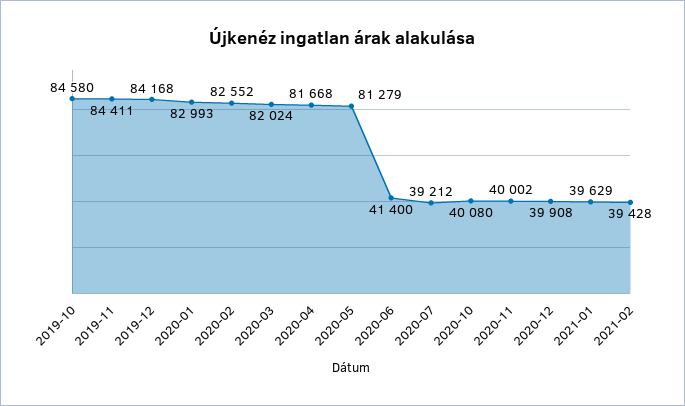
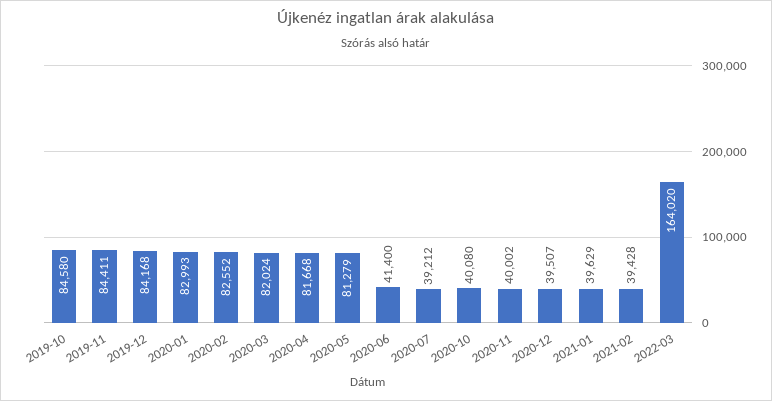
2020-12: 39908 -> 39507
2022-03: none -> 164020

